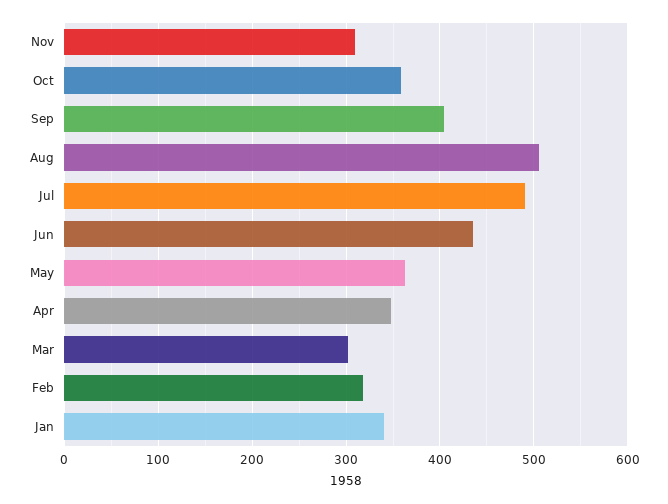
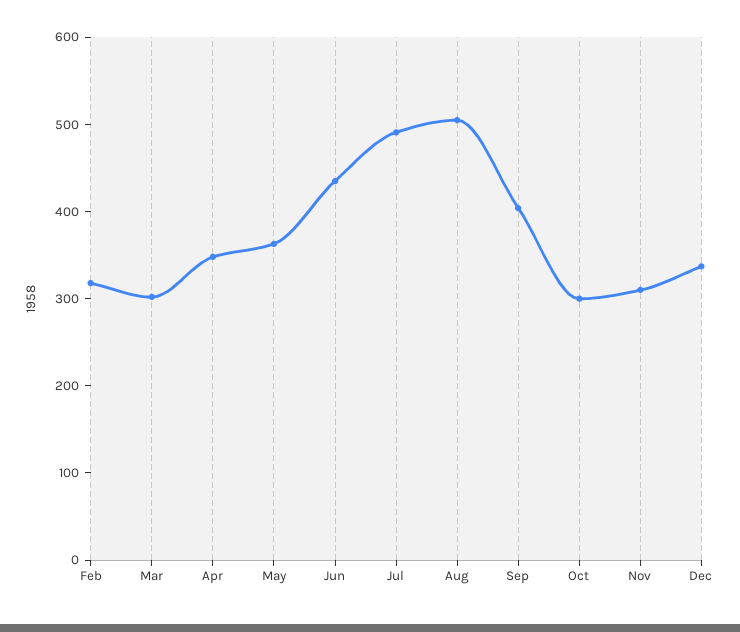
Oct: 360 -> 300
Jan: 340 -> none
Dec: none -> 340

